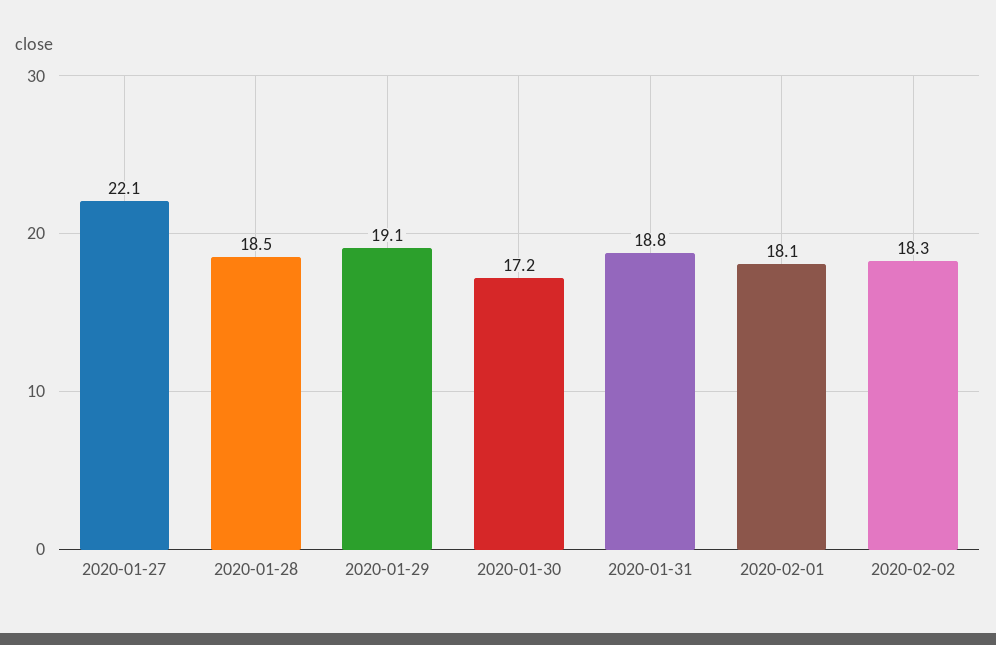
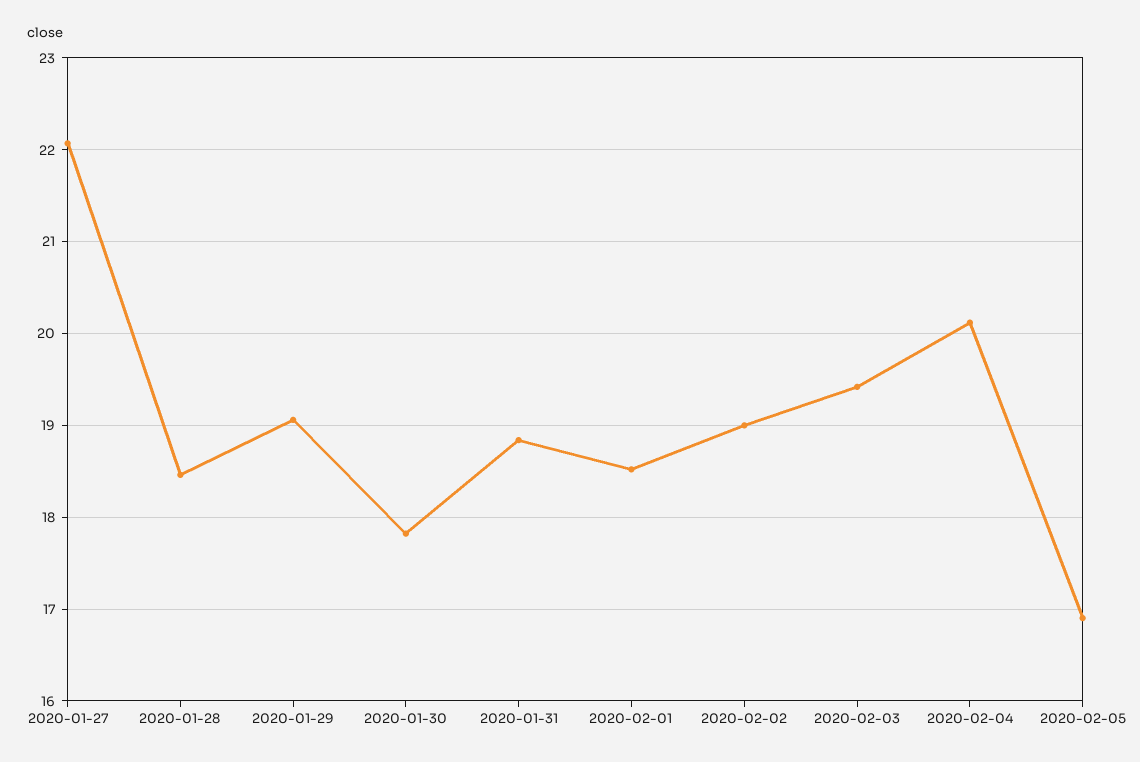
2020-01-30: 17.2 -> 17.8
2020-02-01: 18.1 -> 18.5
2020-02-02: 18.3 -> 19
2020-02-03: none -> 19.4
2020-02-04: none -> 20.1
2020-02-05: none -> 16.9

